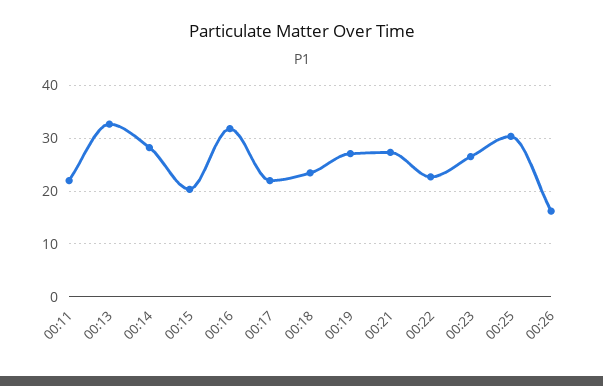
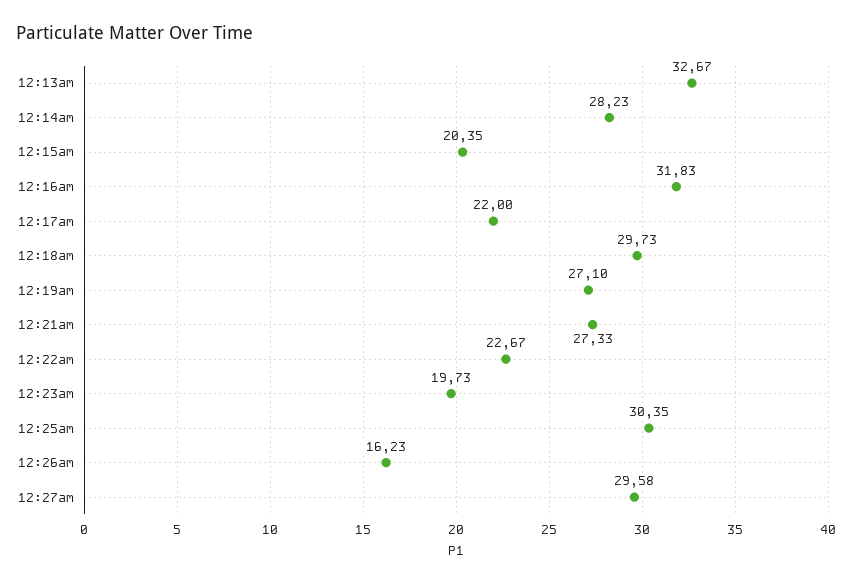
00:11: 22 -> none
00:18: 24 -> 29.73
00:23: 26 -> 19.73
12:27am: none -> 29.58

